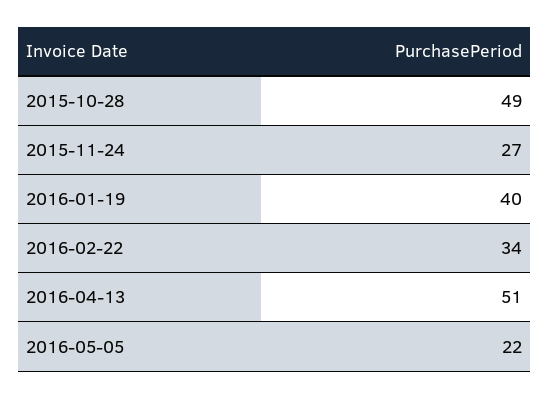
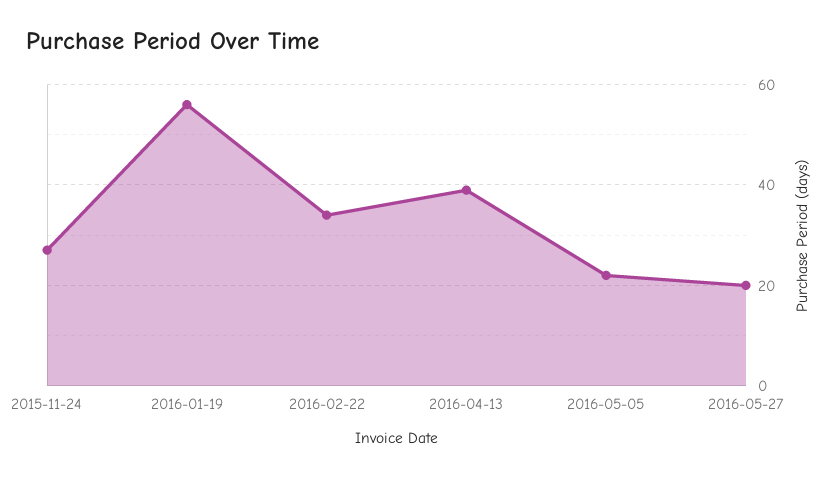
2015-10-28: 49 -> none
2016-01-19: 40 -> 55
2016-04-13: 51 -> 40
2016-05-27: none -> 20

